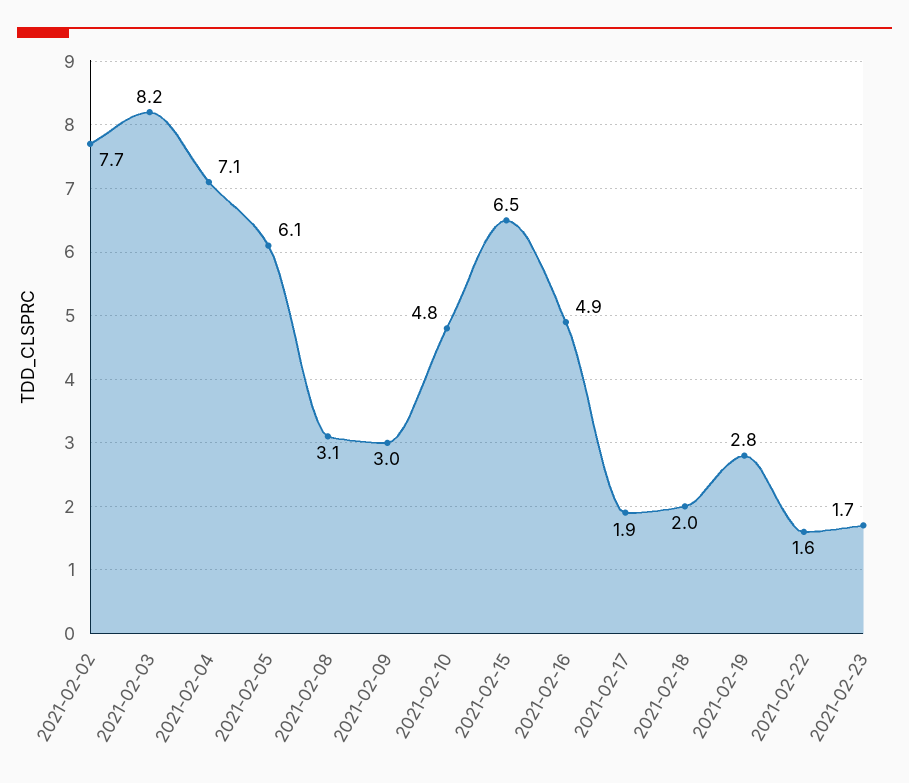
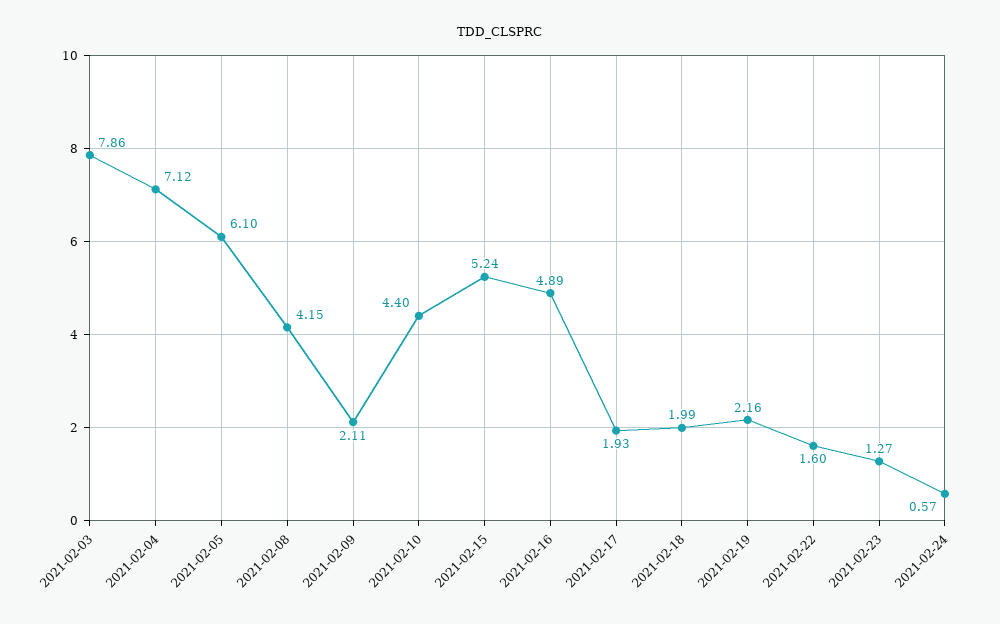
2021-02-02: 7.7 -> none
2021-02-03: 8.2 -> 7.86
2021-02-08: 3.1 -> 4.15
2021-02-09: 3 -> 2.11
2021-02-10: 4.8 -> 4.4
2021-02-15: 6.5 -> 5.24
2021-02-19: 2.8 -> 2.16
2021-02-23: 1.7 -> 1.27
2021-02-24: none -> 0.57

